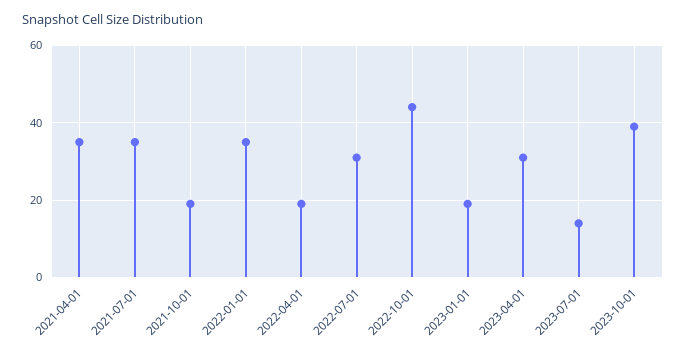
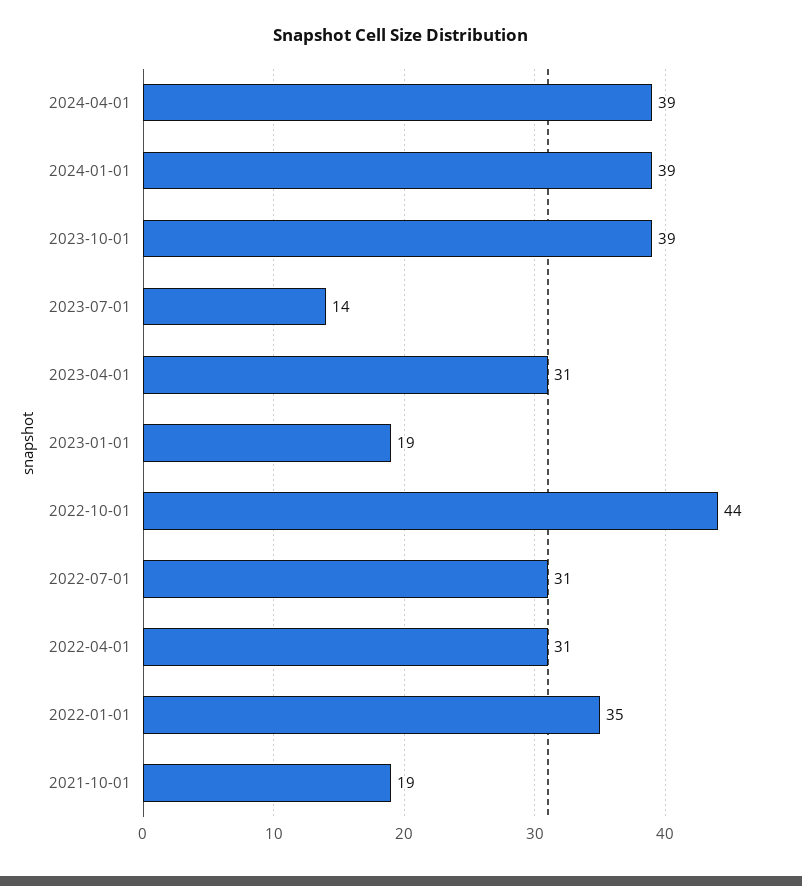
2021-04-01: 35 -> none
2021-07-01: 35 -> none
2022-04-01: 20 -> 31
2024-04-01: none -> 39
2024-01-01: none -> 39

